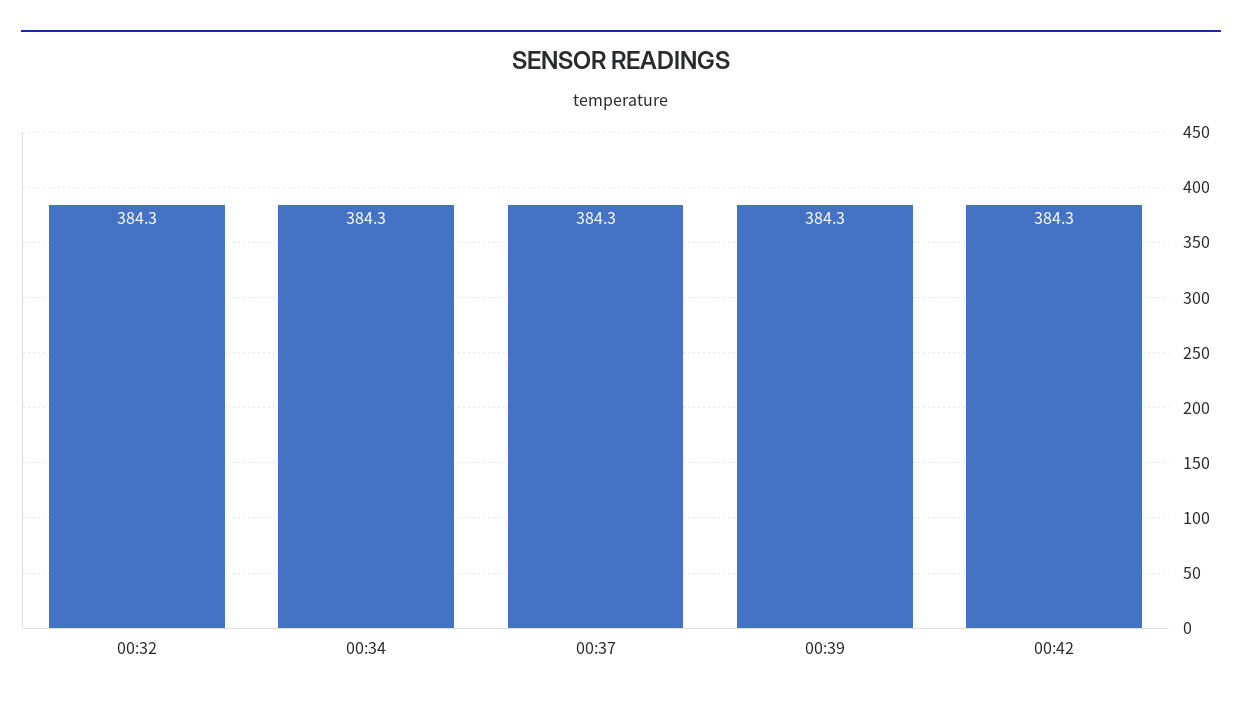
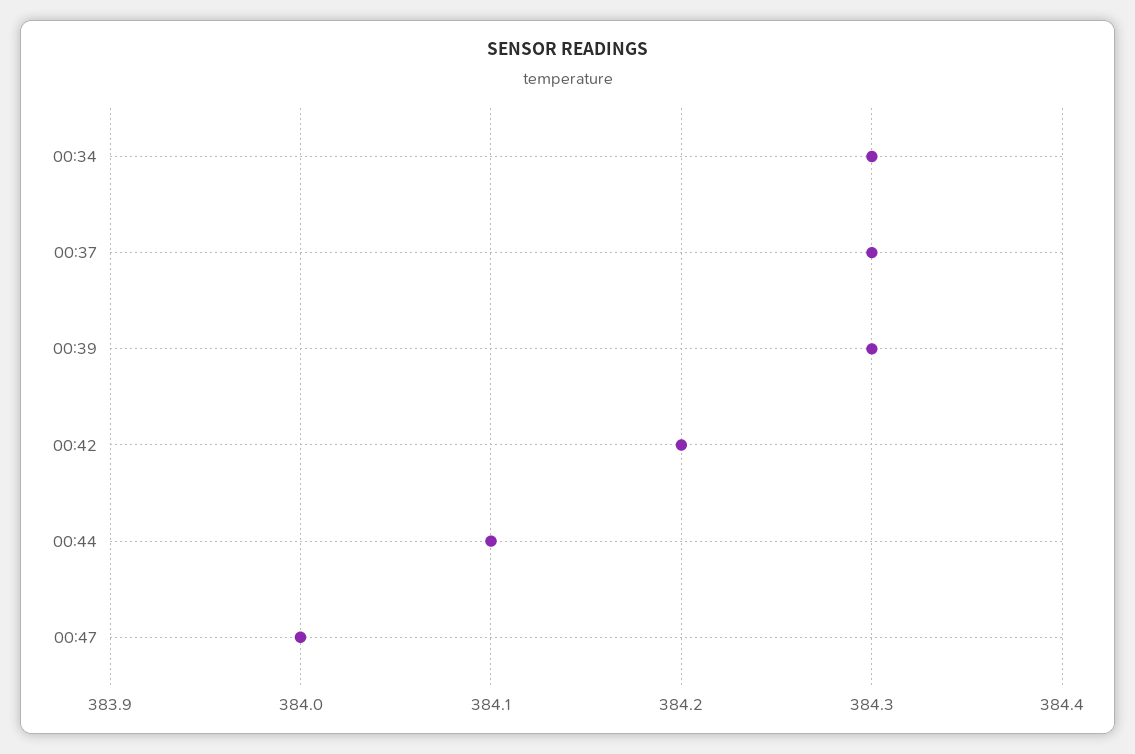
00:32: 384.3 -> none
00:42: 384.3 -> 384.2
00:44: none -> 384.1
00:47: none -> 384

